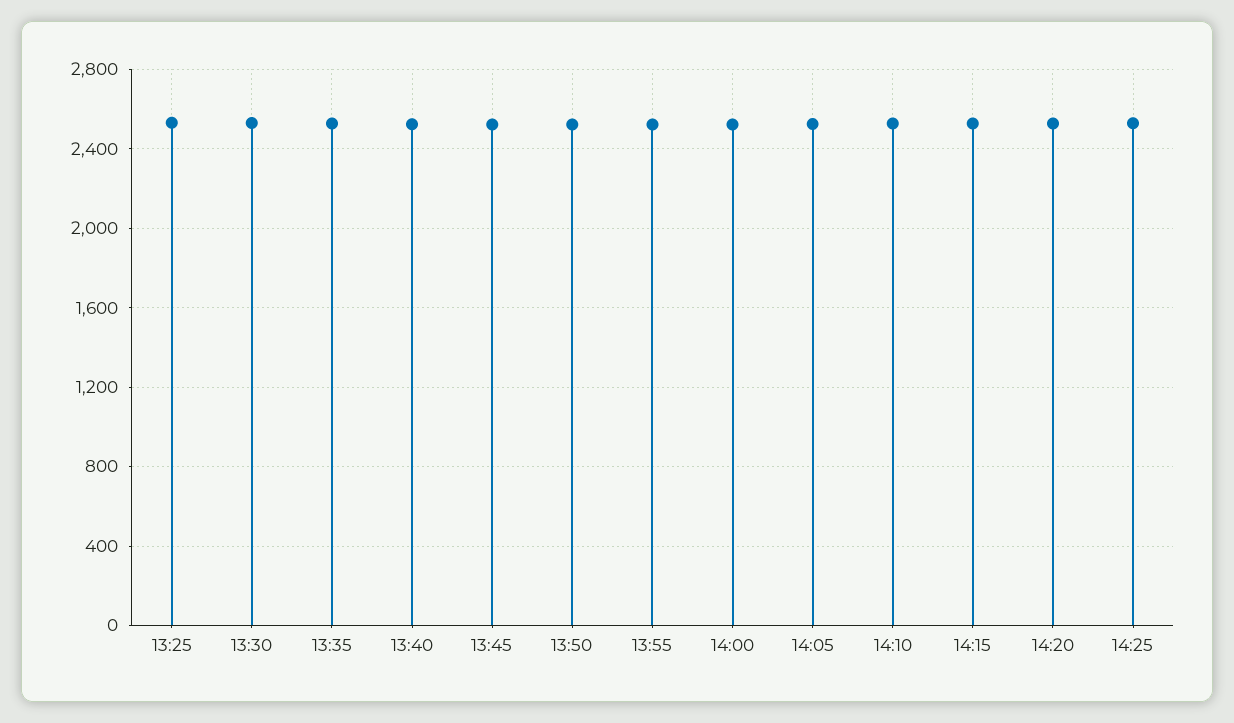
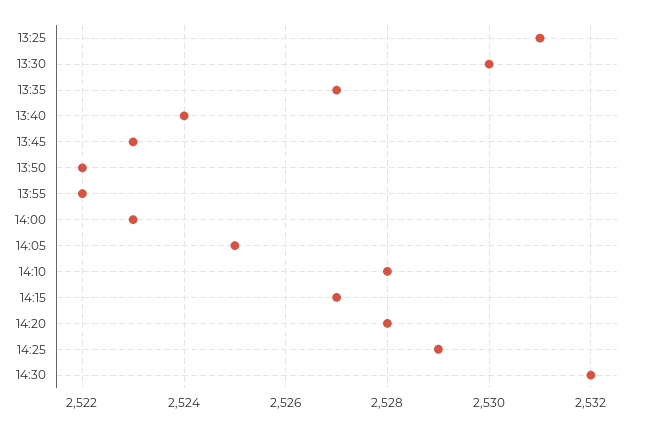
14:30: none -> 2532

